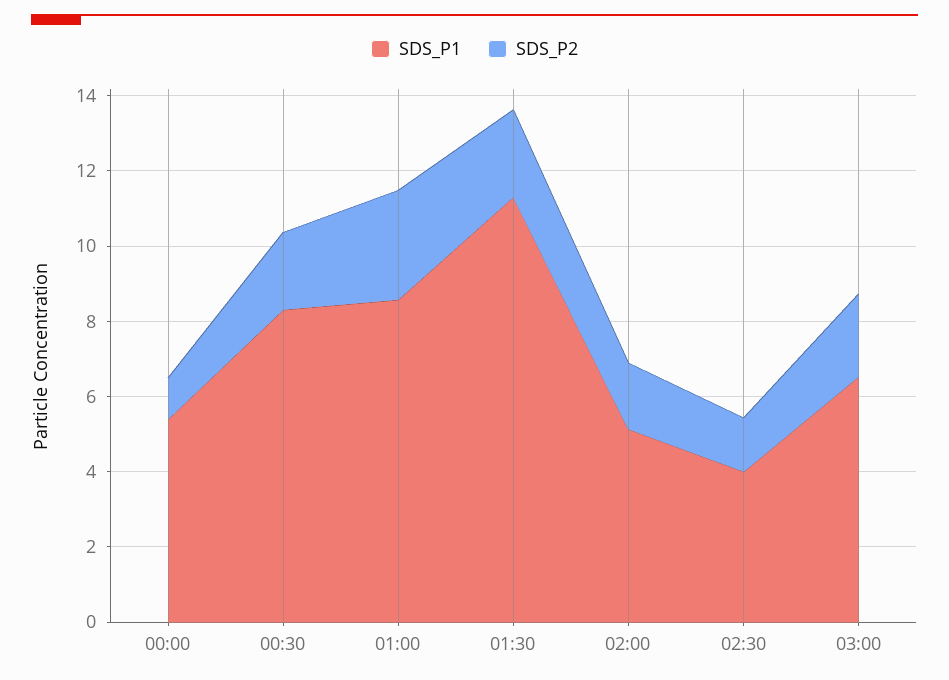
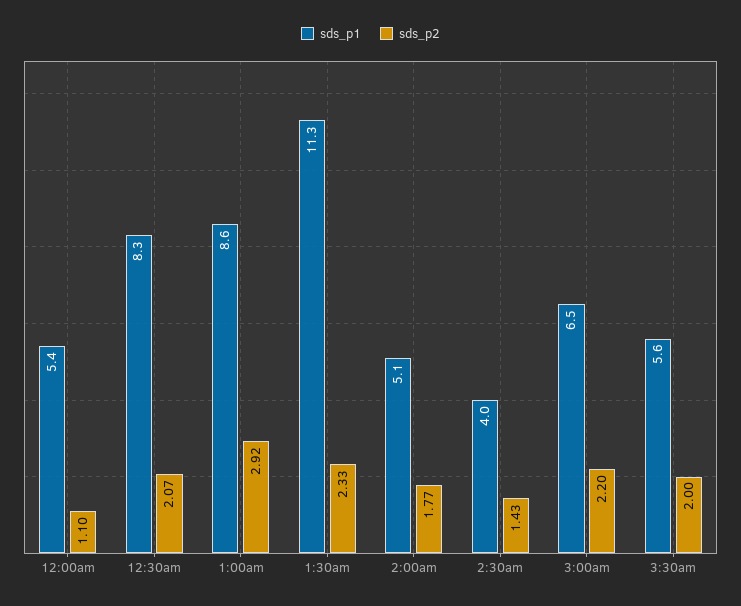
SDS_P1, 3:30am: none -> 5.6
SDS_P2, 3:30am: none -> 2

